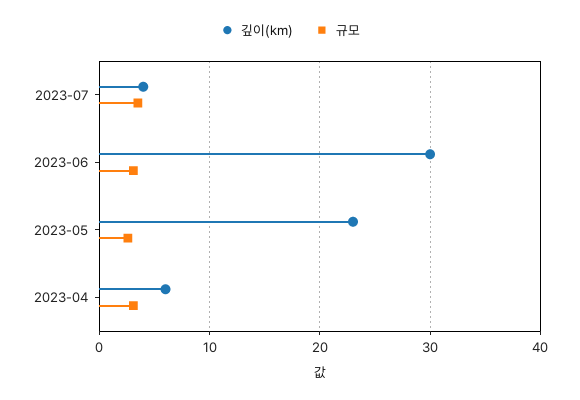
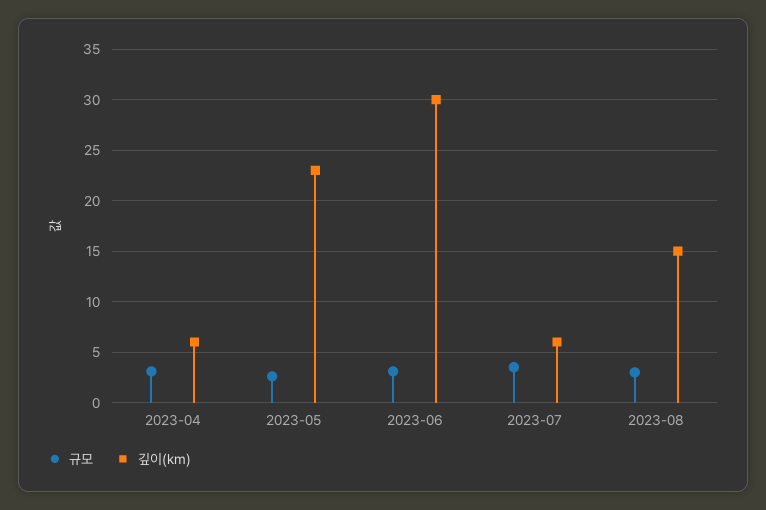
깊이(km), 2023-07: 4 -> 6
규모, 2023-08: none -> 3
깊이(km), 2023-08: none -> 15

